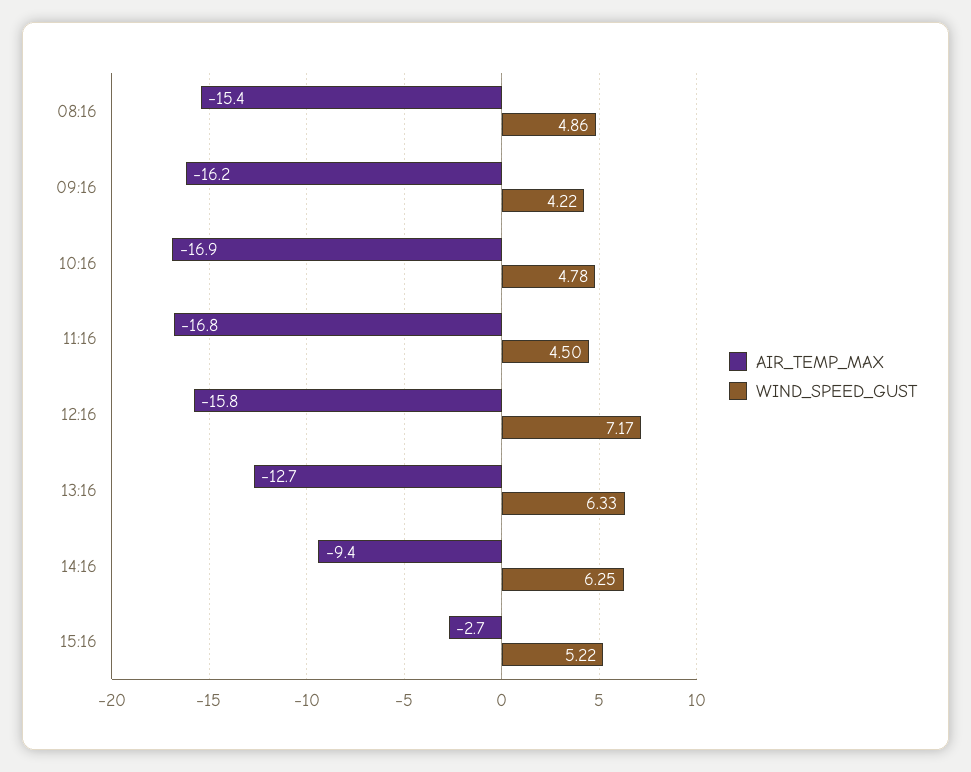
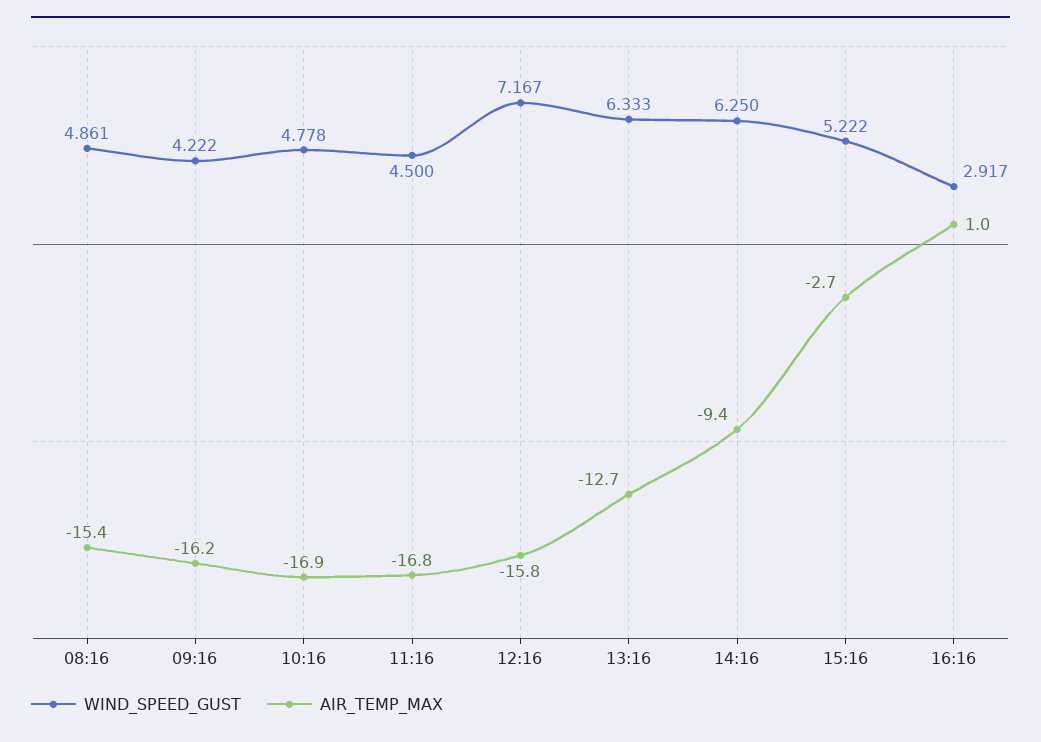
WIND_SPEED_GUST, 16:16: none -> 2.917
AIR_TEMP_MAX, 16:16: none -> 1

